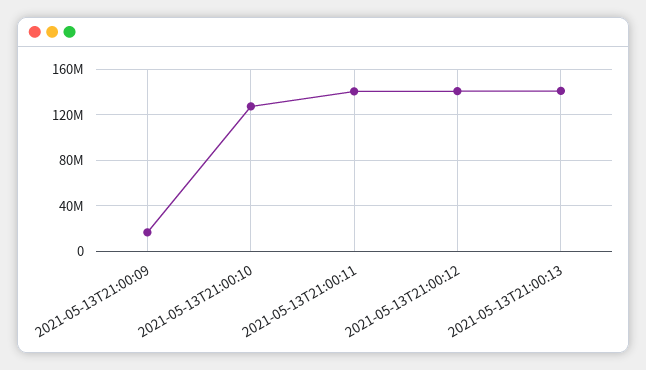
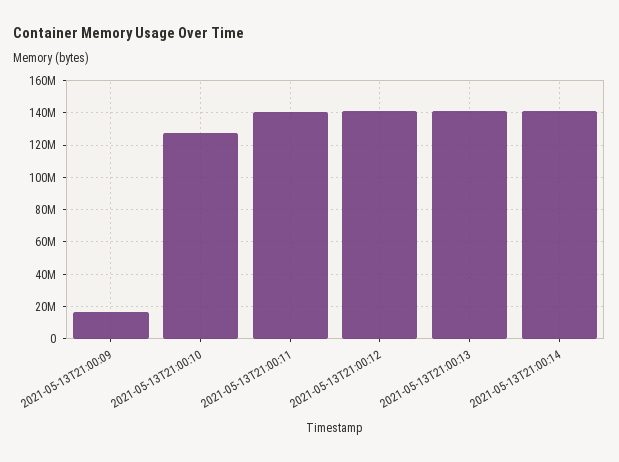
2021-05-13T21:00:14: none -> 140000000

